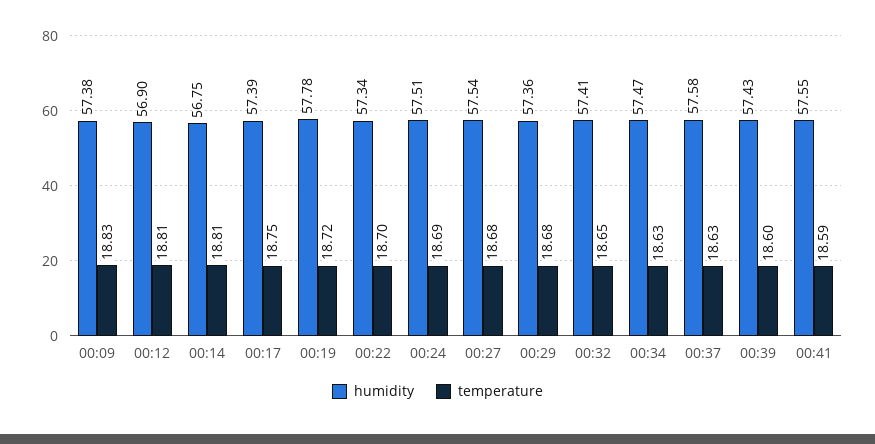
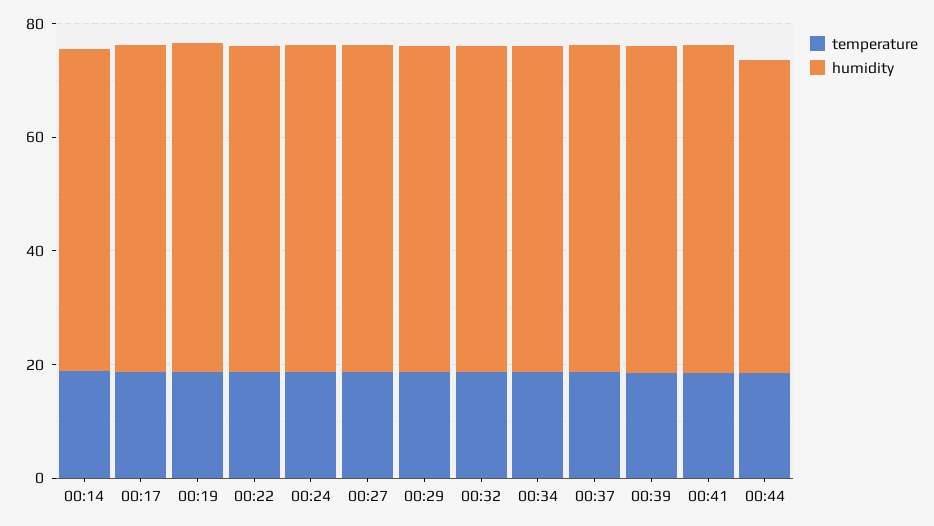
humidity, 00:09: 57.38 -> none
temperature, 00:09: 18.83 -> none
humidity, 00:12: 56.9 -> none
temperature, 00:12: 18.81 -> none
temperature, 00:44: none -> 20
humidity, 00:44: none -> 55

